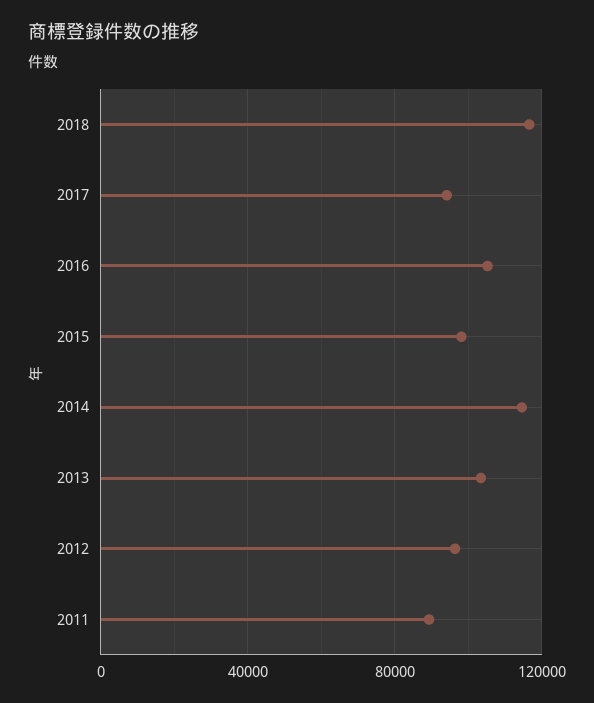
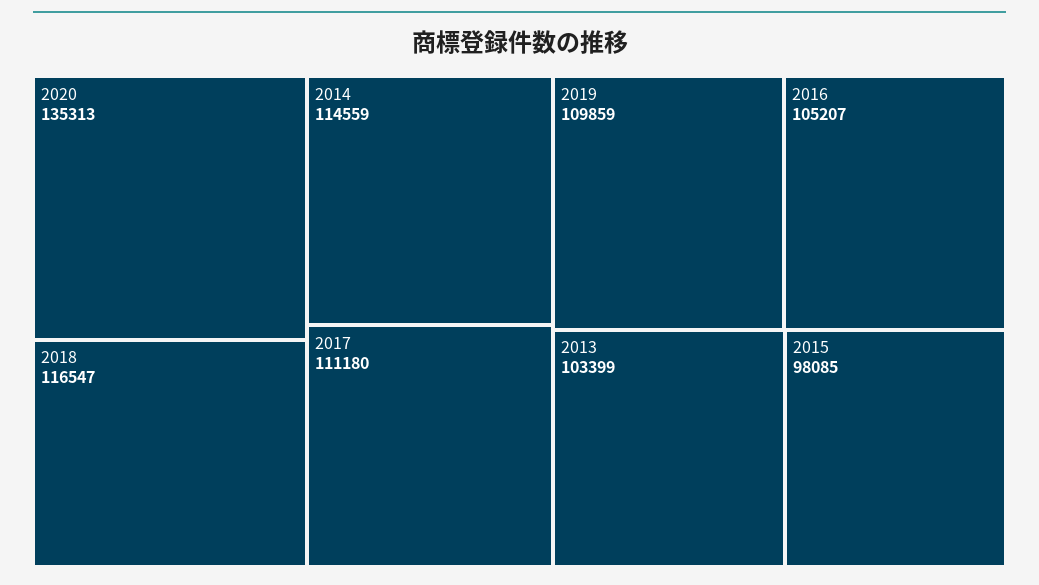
2017: 95000 -> 111180
2012: 95000 -> none
2011: 90000 -> none
2020: none -> 135313
2019: none -> 109859

